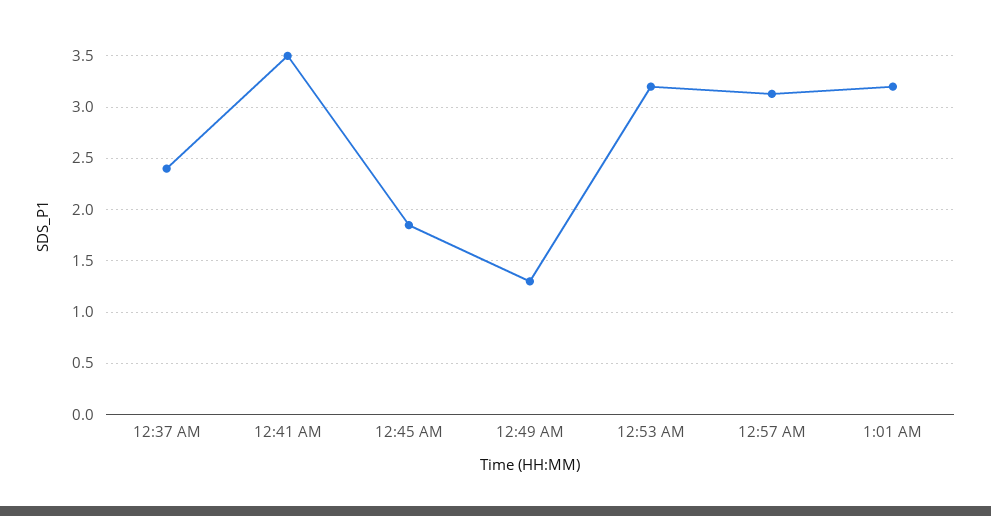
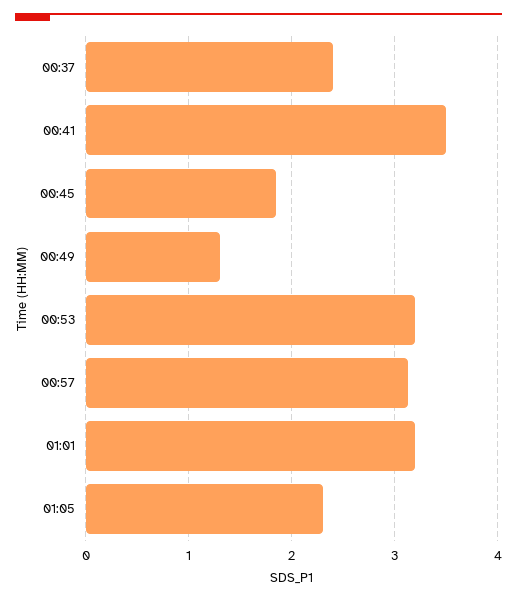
01:05: none -> 2.3

